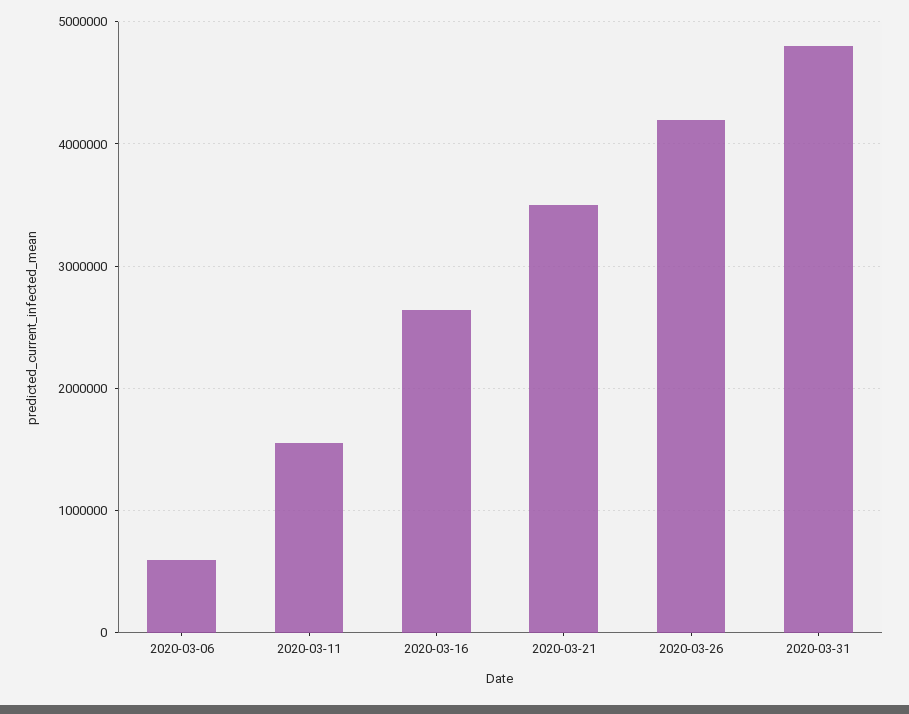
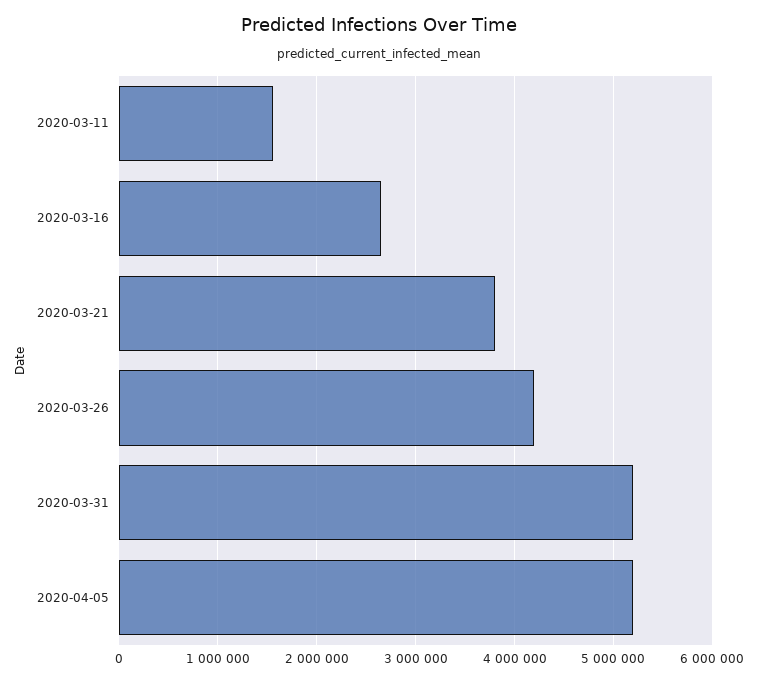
2020-03-06: 600000 -> none
2020-03-21: 3500000 -> 3800000
2020-03-31: 4800000 -> 5200000
2020-04-05: none -> 5200000

